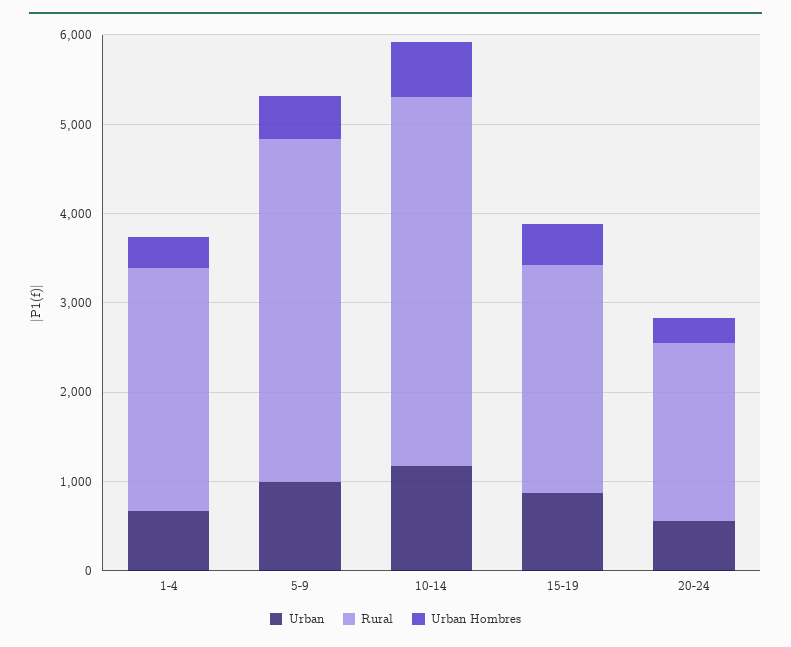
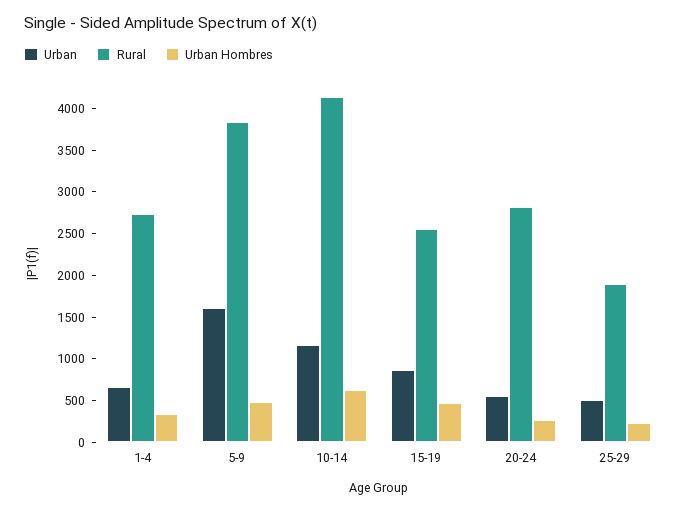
Urban, 5-9: 1000 -> 1600
Rural, 20-24: 2000 -> 2800
Urban, 25-29: none -> 500
Rural, 25-29: none -> 1900
Urban Hombres, 25-29: none -> 200

